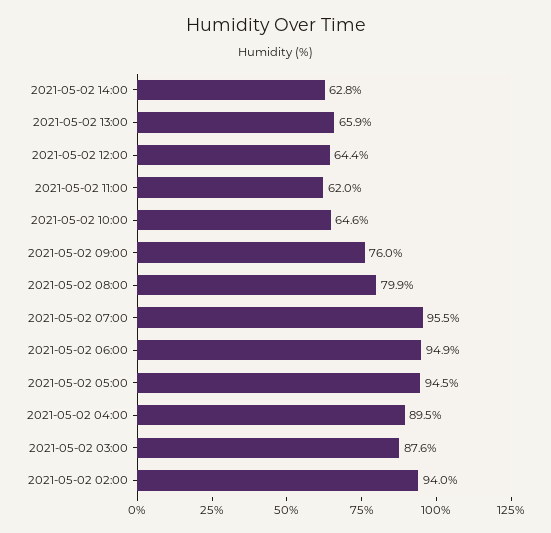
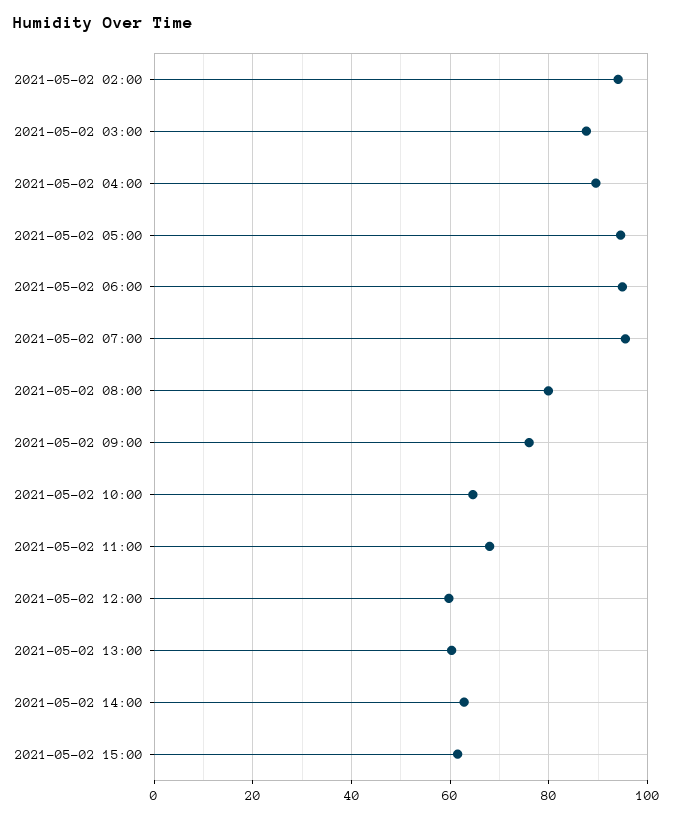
2021-05-02 13:00: 65.9 -> 60
2021-05-02 12:00: 64.4 -> 60
2021-05-02 11:00: 62 -> 68
2021-05-02 15:00: none -> 62

